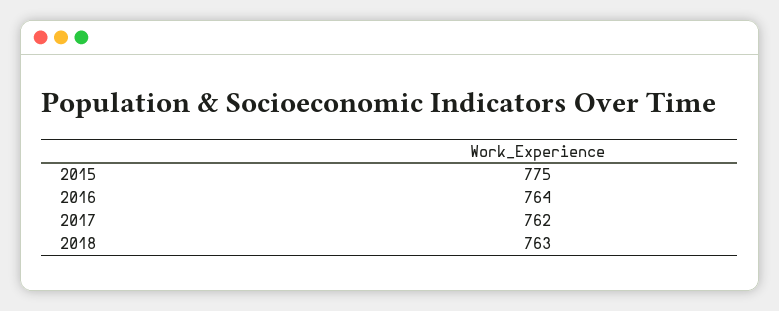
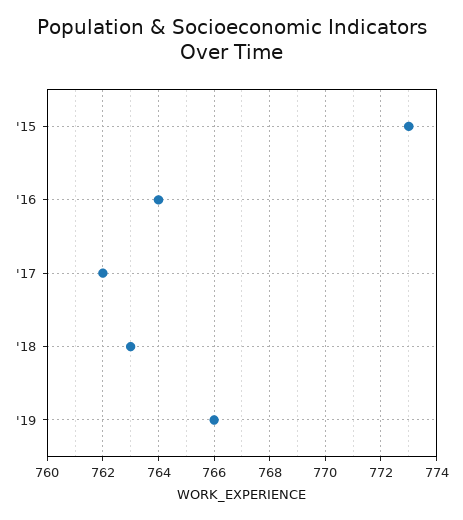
2015: 775 -> 773
'19: none -> 766

